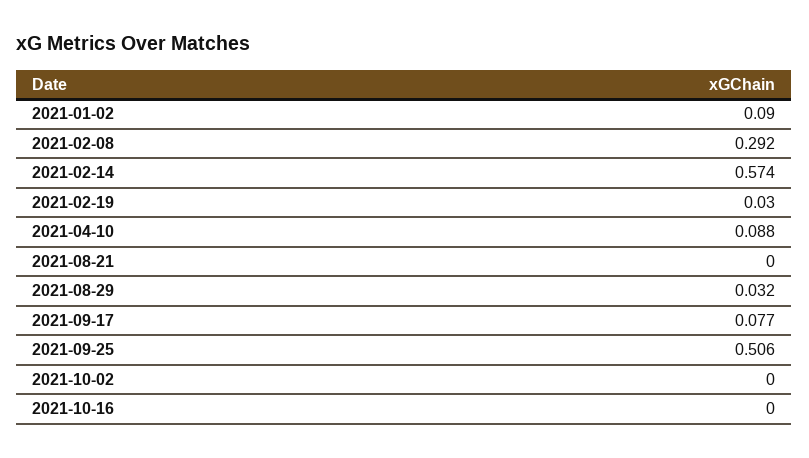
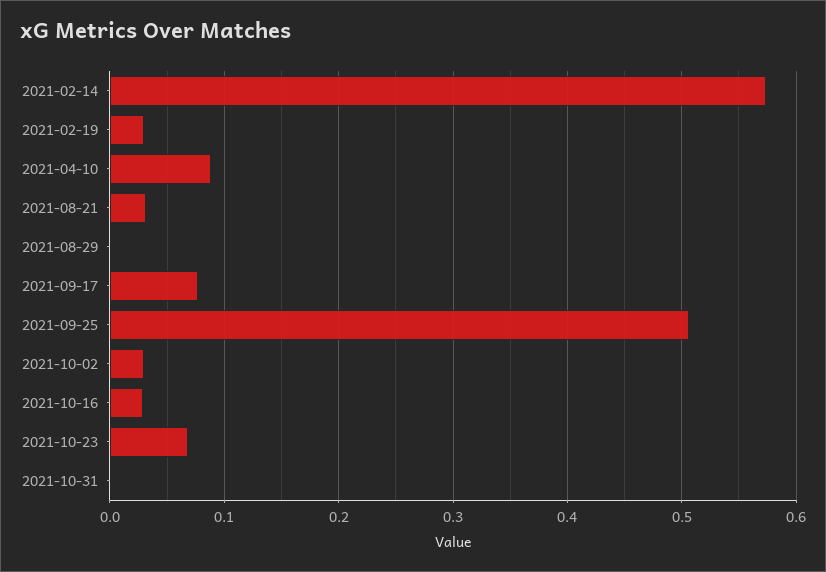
2021-01-02: 0.09 -> none
2021-02-08: 0.292 -> none
2021-08-21: 0 -> 0.03
2021-08-29: 0.032 -> 0
2021-10-02: 0 -> 0.03
2021-10-16: 0 -> 0.03
2021-10-23: none -> 0.07
2021-10-31: none -> 0

